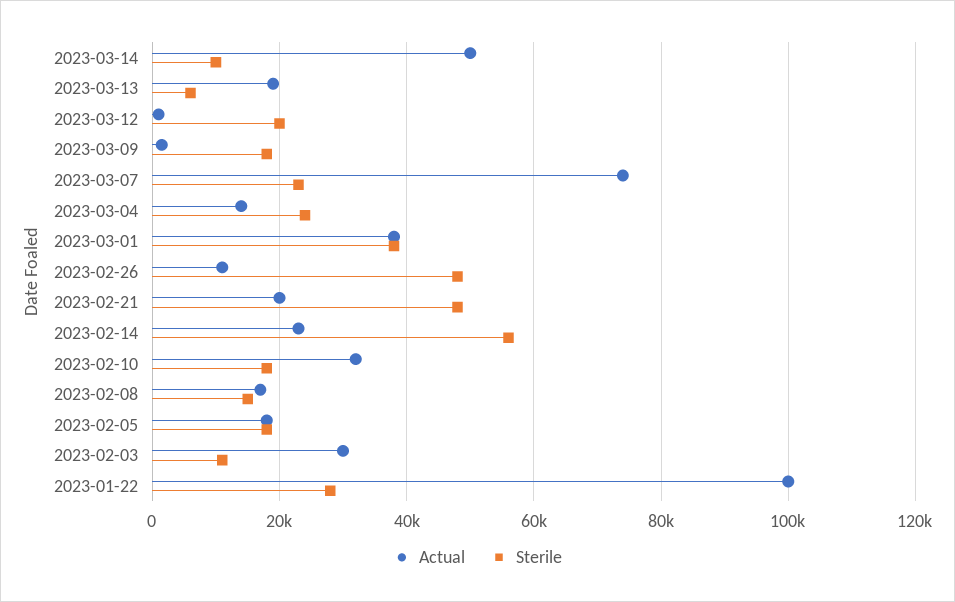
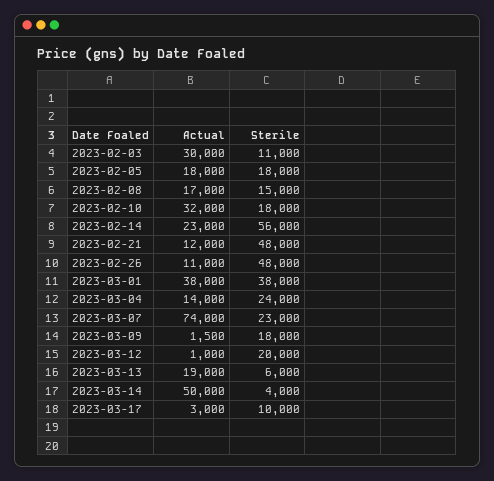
Sterile, 2023-03-14: 10000 -> 4000
Actual, 2023-02-21: 20000 -> 12000
Actual, 2023-01-22: 100000 -> none
Sterile, 2023-01-22: 28000 -> none
Actual, 2023-03-17: none -> 3000
Sterile, 2023-03-17: none -> 10000

